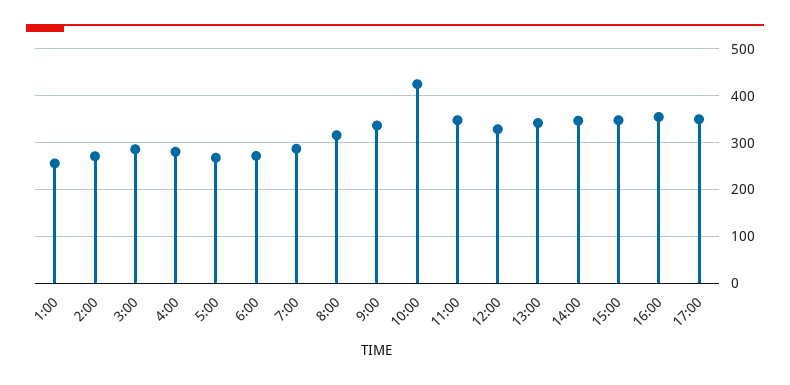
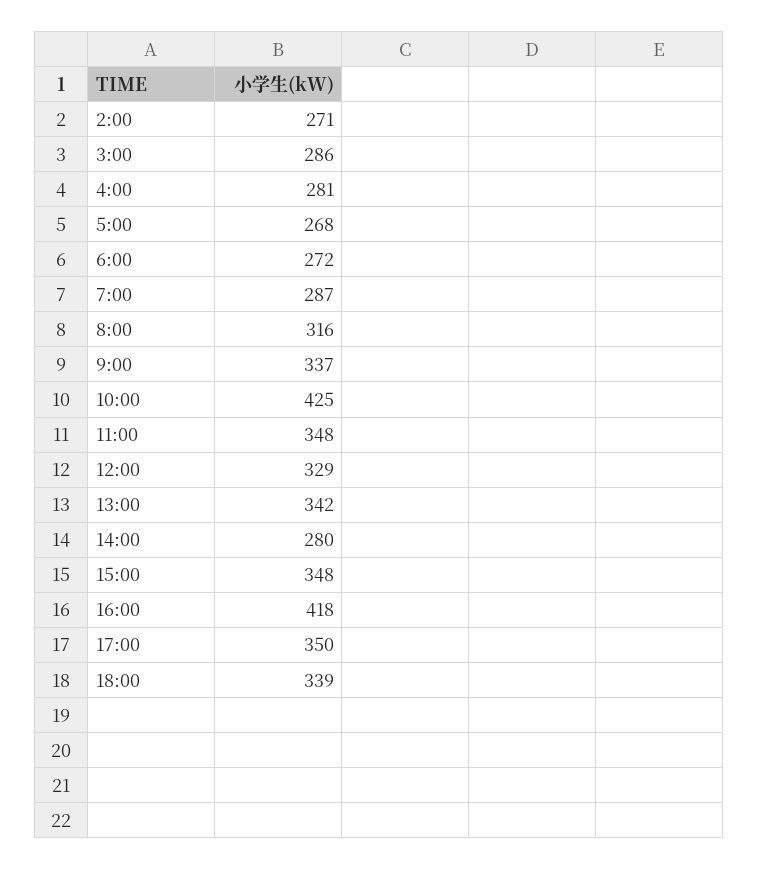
1:00: 260 -> none
14:00: 340 -> 280
16:00: 360 -> 418
18:00: none -> 339

